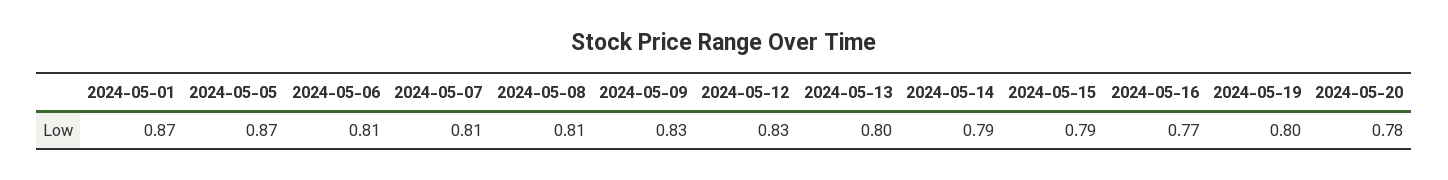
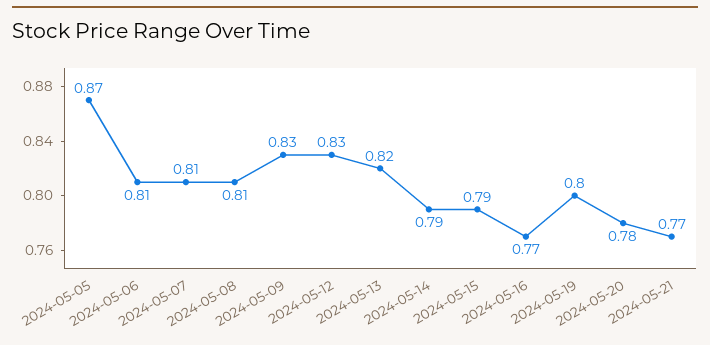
2024-05-01: 0.87 -> none
2024-05-13: 0.8 -> 0.82
2024-05-21: none -> 0.77

